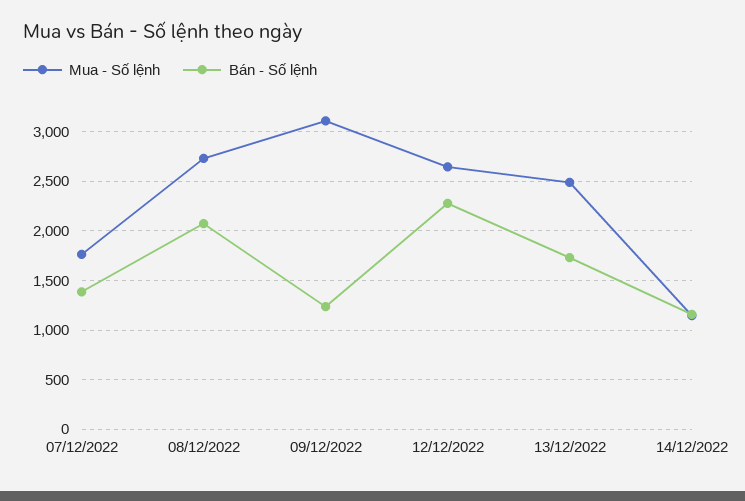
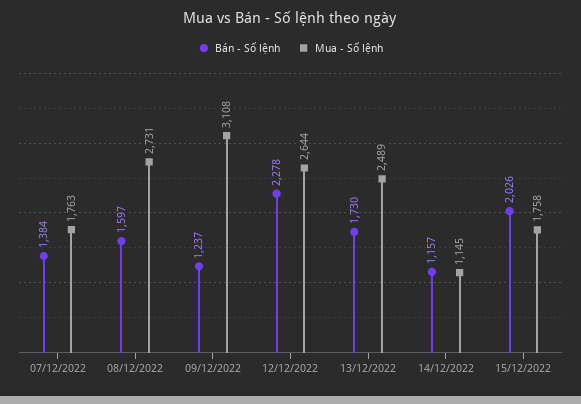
Bán - Số lệnh, 08/12/2022: 2100 -> 1597
Bán - Số lệnh, 15/12/2022: none -> 2026
Mua - Số lệnh, 15/12/2022: none -> 1758

